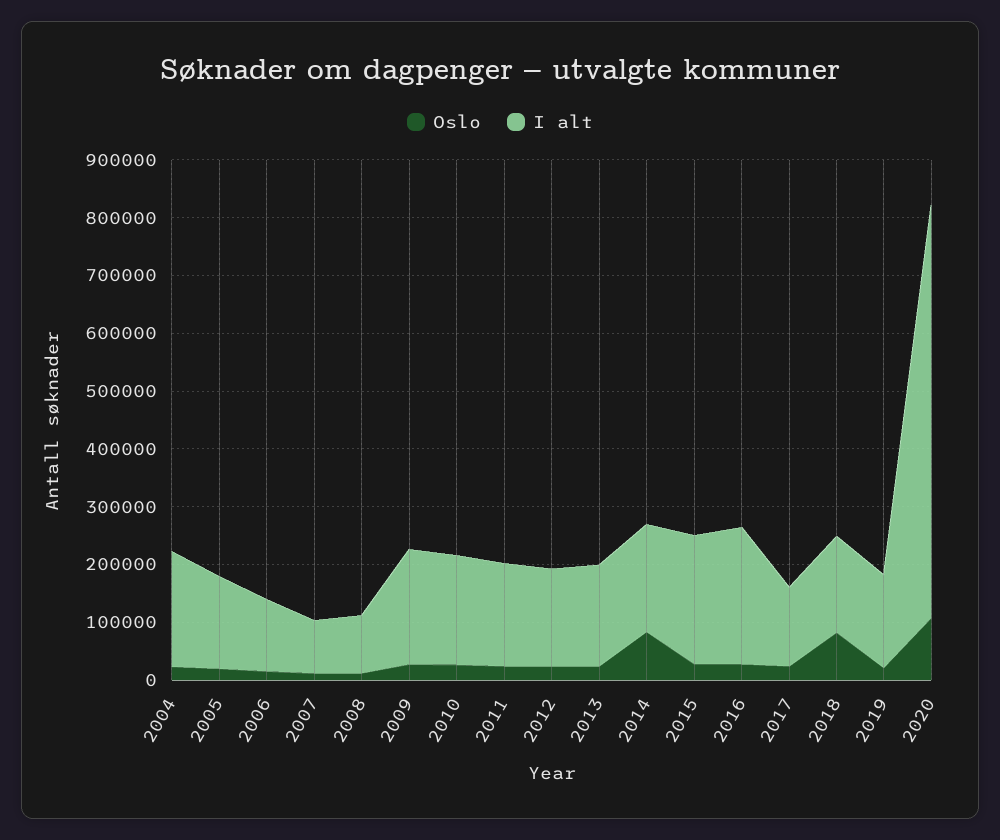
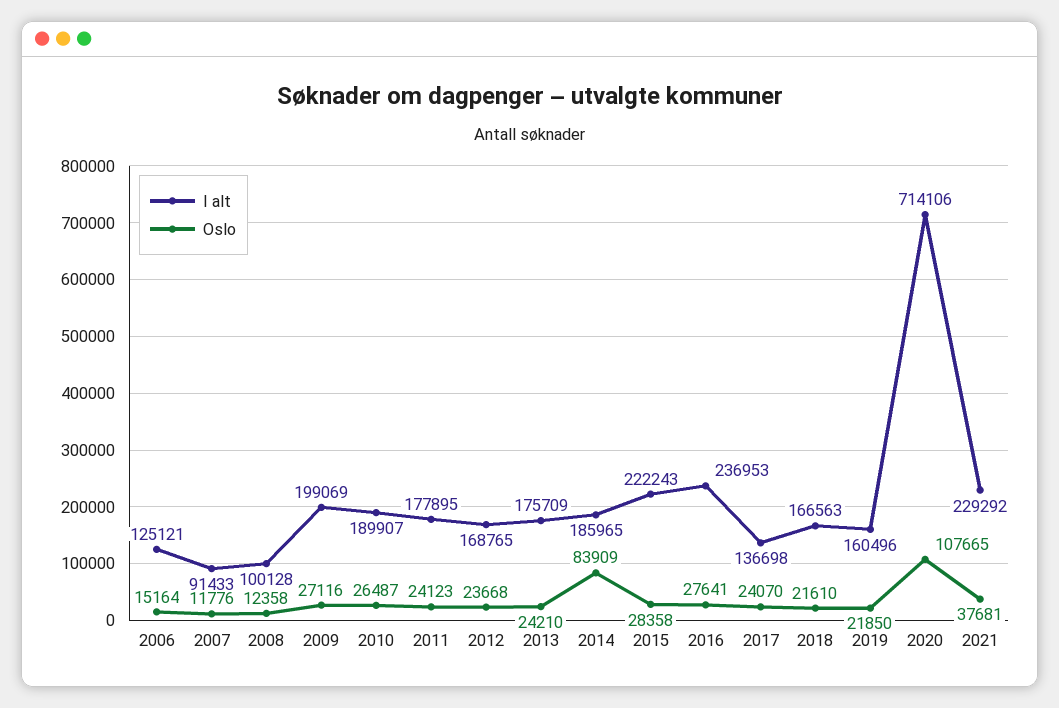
Oslo, 2004: 20000 -> none
I alt, 2004: 200000 -> none
Oslo, 2005: 20000 -> none
I alt, 2005: 160000 -> none
Oslo, 2018: 80000 -> 21610
I alt, 2021: none -> 229292
Oslo, 2021: none -> 37681

